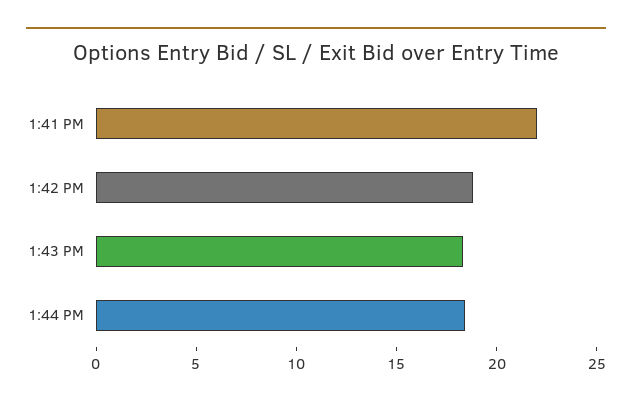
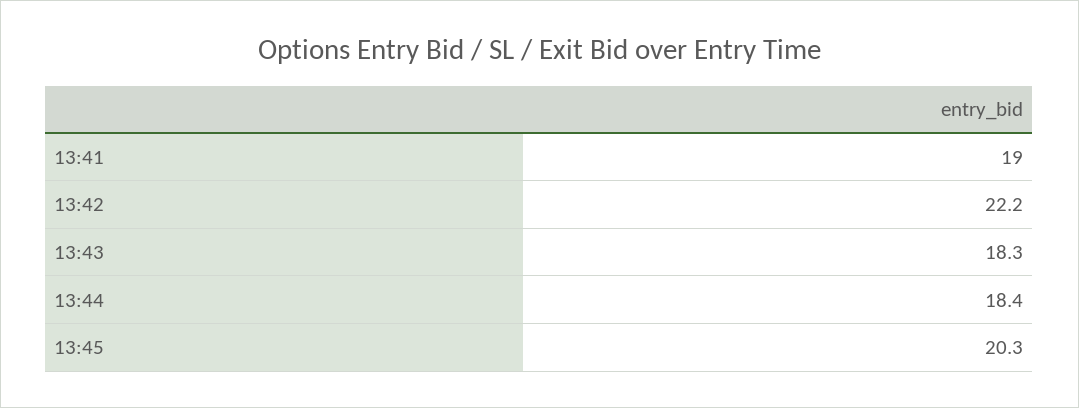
1:41 PM: 22 -> 19
1:42 PM: 19 -> 22.2
13:45: none -> 20.3

